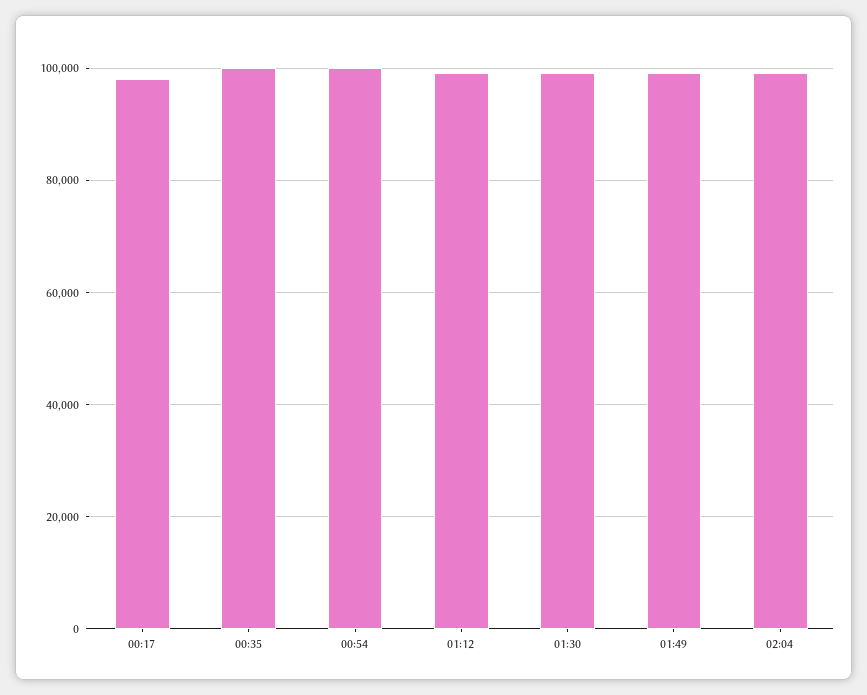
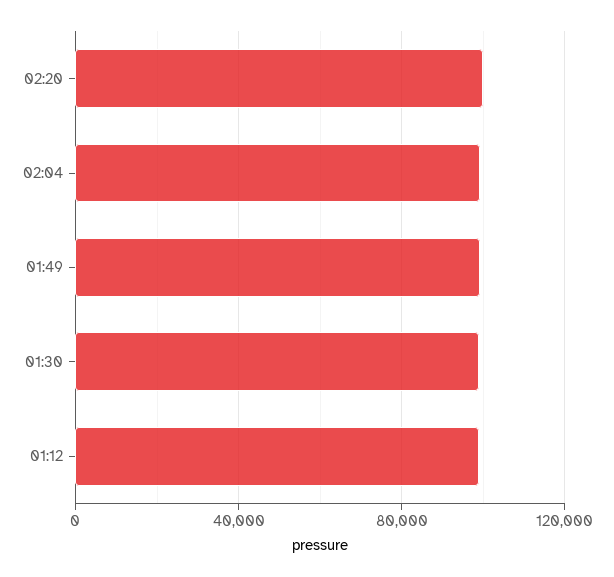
00:17: 98000 -> none
00:35: 100000 -> none
00:54: 100000 -> none
02:20: none -> 100000

